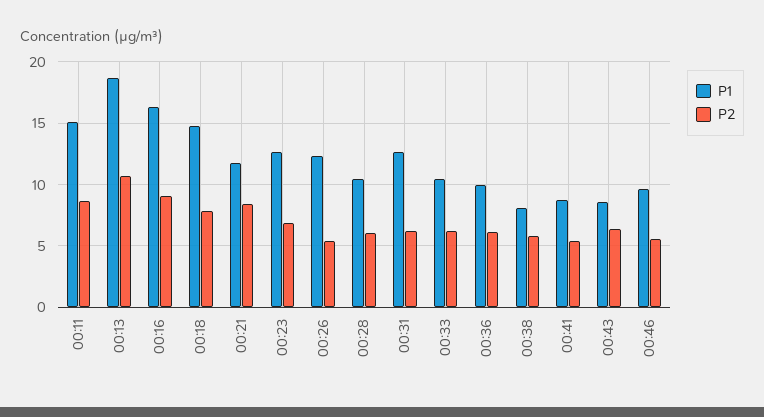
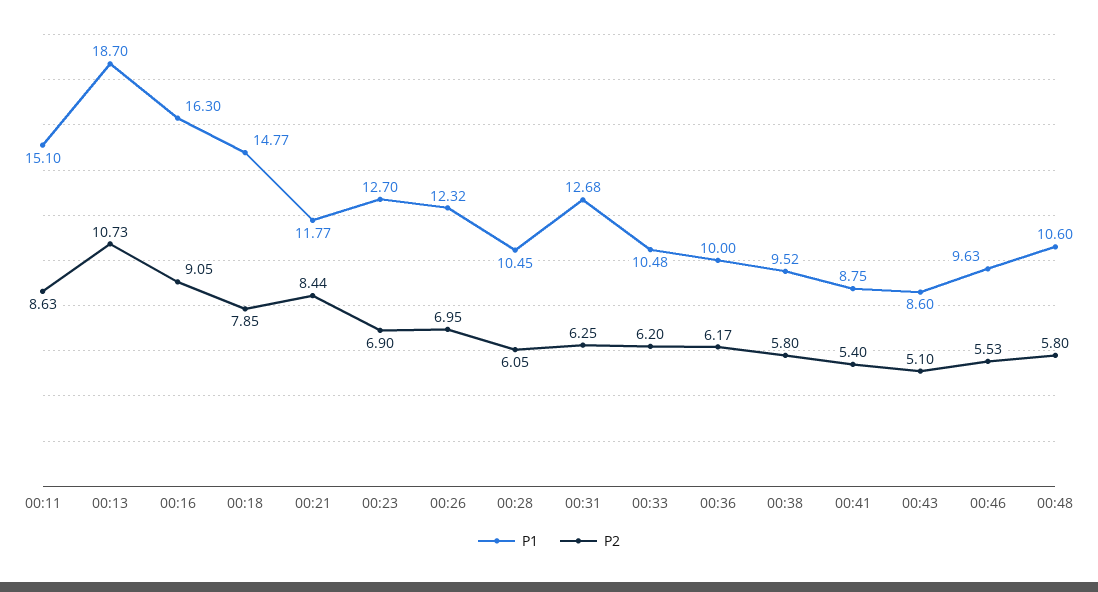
P2, 00:26: 5.5 -> 6.95
P1, 00:38: 8 -> 9.52
P2, 00:43: 6.5 -> 5.1
P1, 00:48: none -> 10.6
P2, 00:48: none -> 5.8

